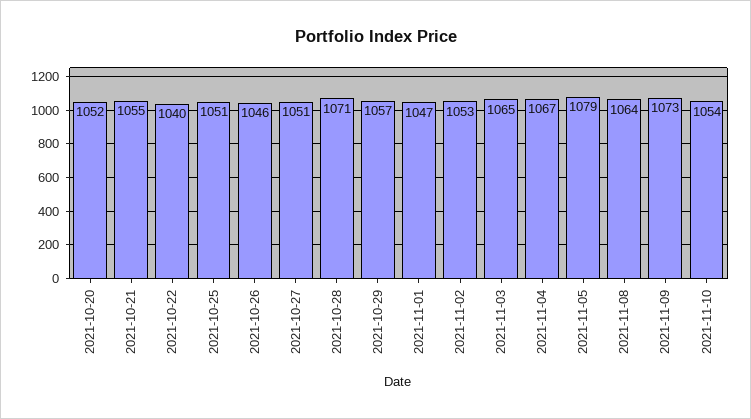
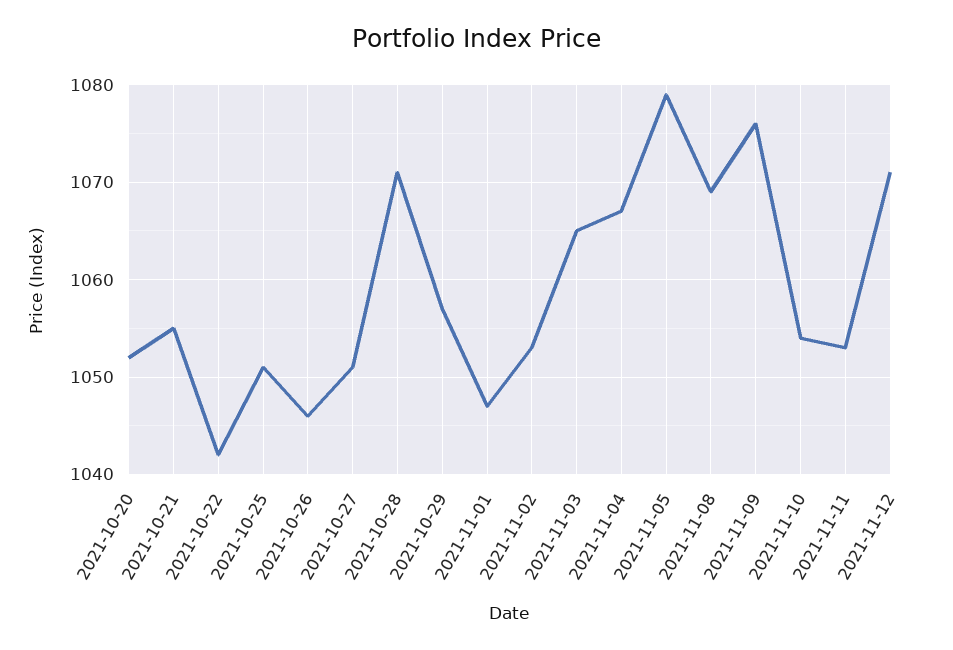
2021-10-22: 1040 -> 1042
2021-11-08: 1064 -> 1069
2021-11-09: 1073 -> 1076
2021-11-11: none -> 1053
2021-11-12: none -> 1071

